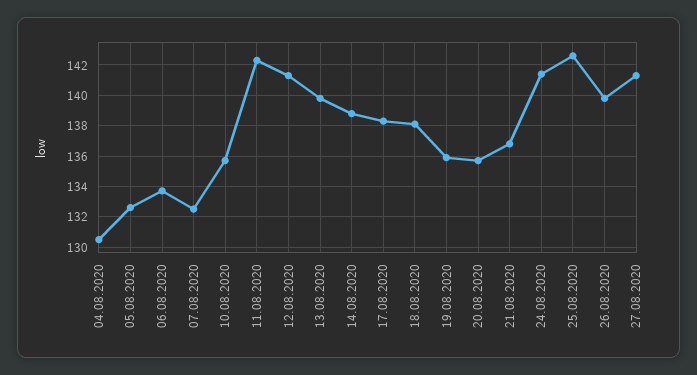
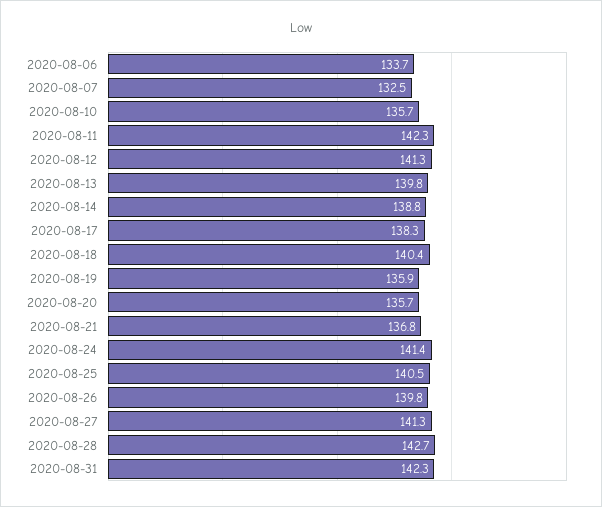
04.08.2020: 130.5 -> none
05.08.2020: 132.5 -> none
18.08.2020: 138 -> 140.4
25.08.2020: 142.5 -> 140.5
2020-08-28: none -> 142.7
2020-08-31: none -> 142.3

